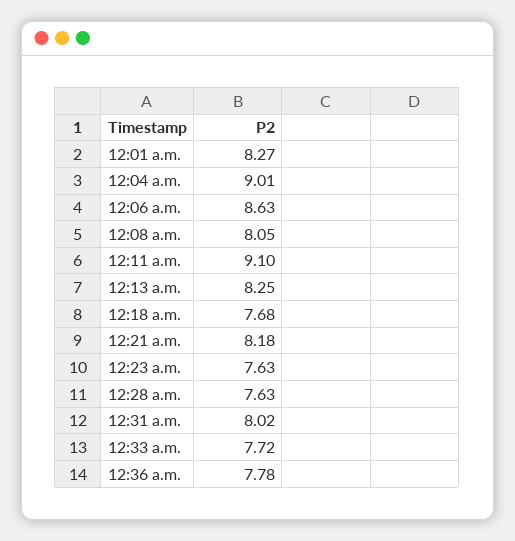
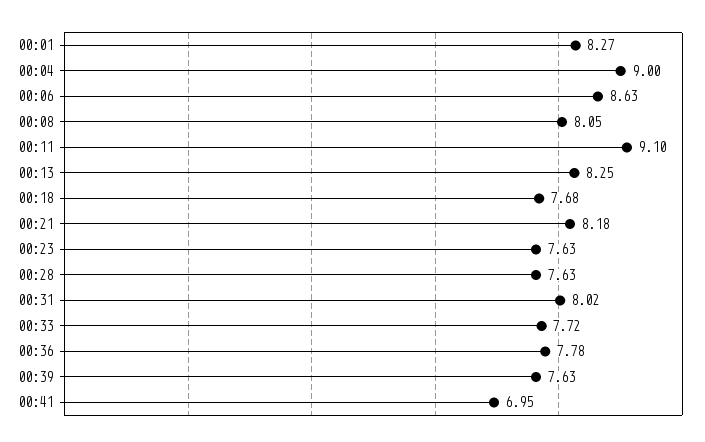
12:04 a.m.: 9.01 -> 9
00:39: none -> 7.63
00:41: none -> 6.95

